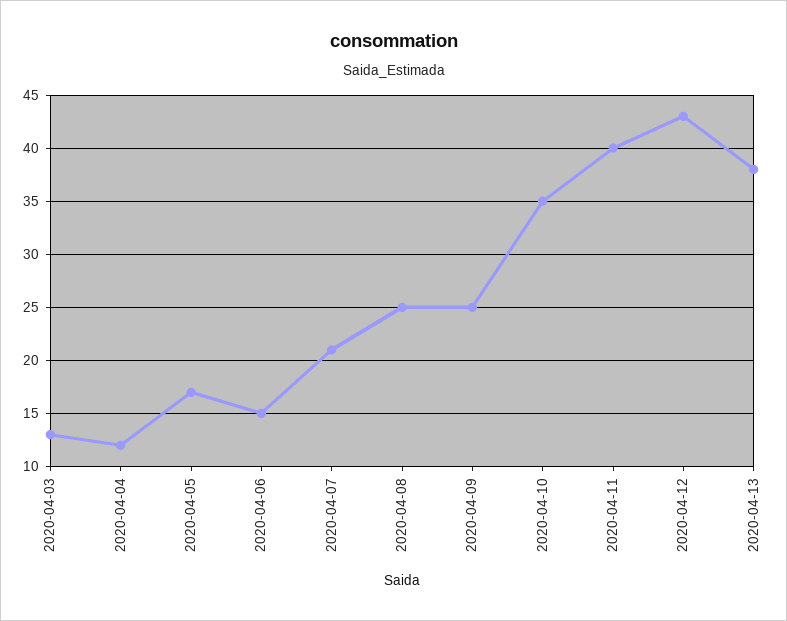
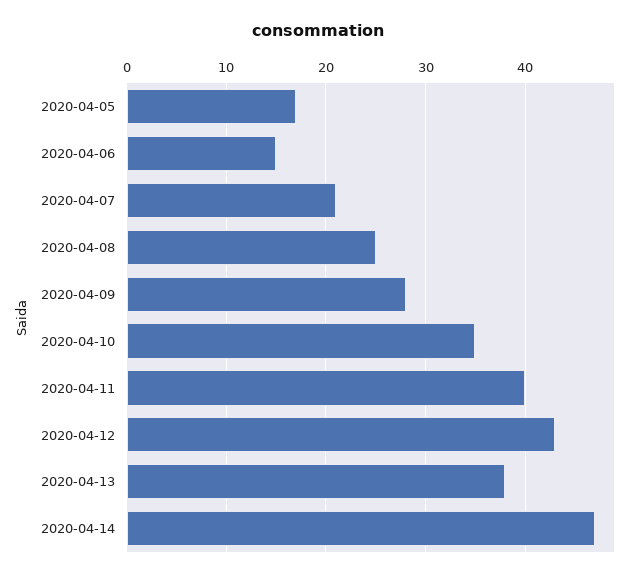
2020-04-03: 13 -> none
2020-04-04: 12 -> none
2020-04-09: 25 -> 28
2020-04-14: none -> 47

